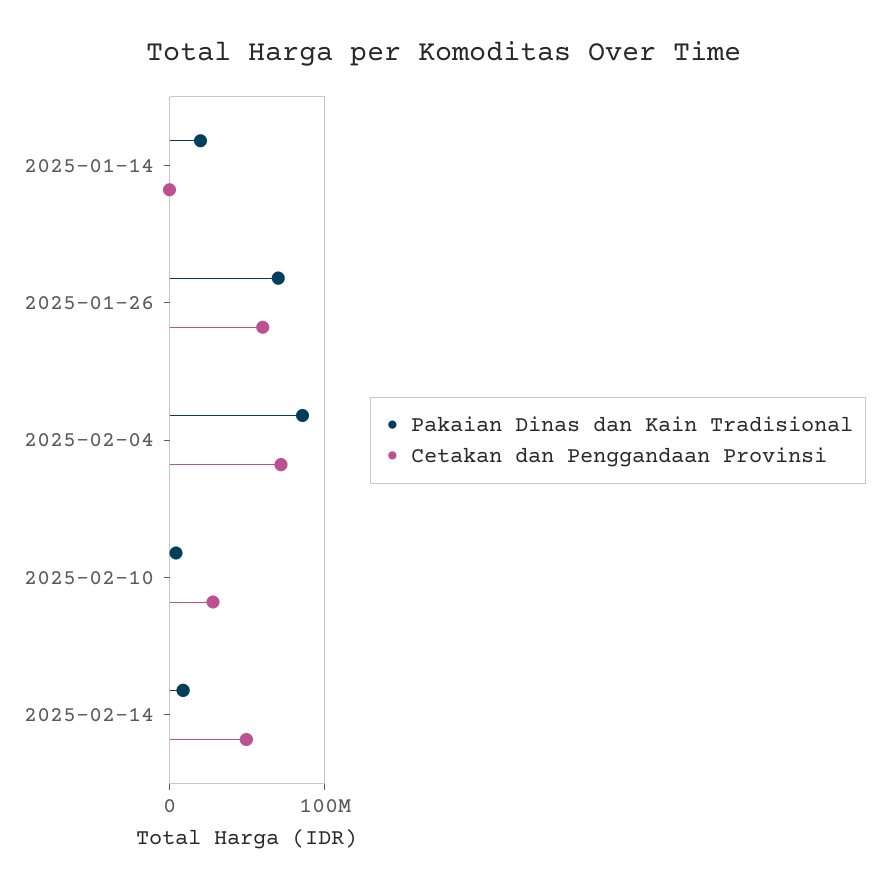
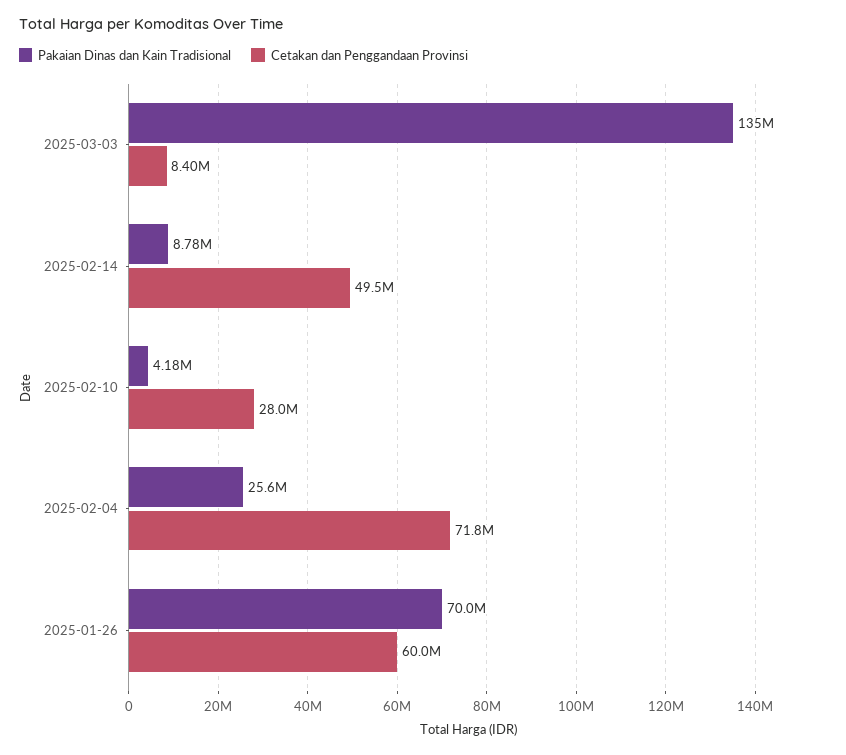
Pakaian Dinas dan Kain Tradisional, 2025-01-14: 20000000 -> none
Cetakan dan Penggandaan Provinsi, 2025-01-14: 0 -> none
Pakaian Dinas dan Kain Tradisional, 2025-02-04: 80000000 -> 25600000
Pakaian Dinas dan Kain Tradisional, 2025-03-03: none -> 135000000
Cetakan dan Penggandaan Provinsi, 2025-03-03: none -> 8400000

